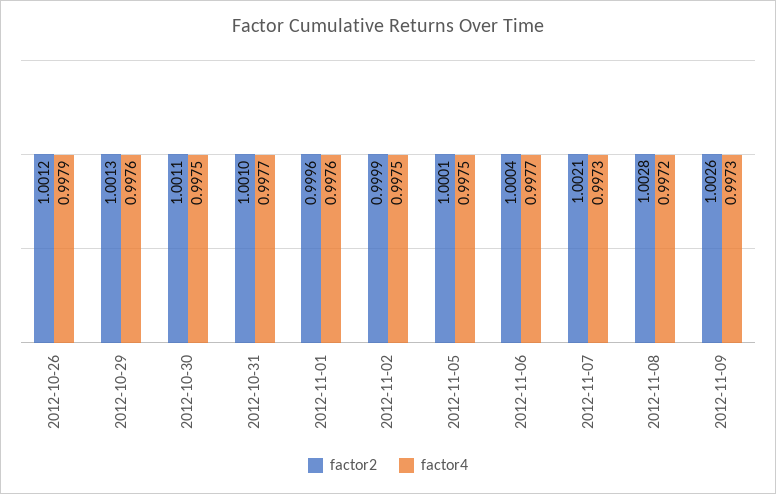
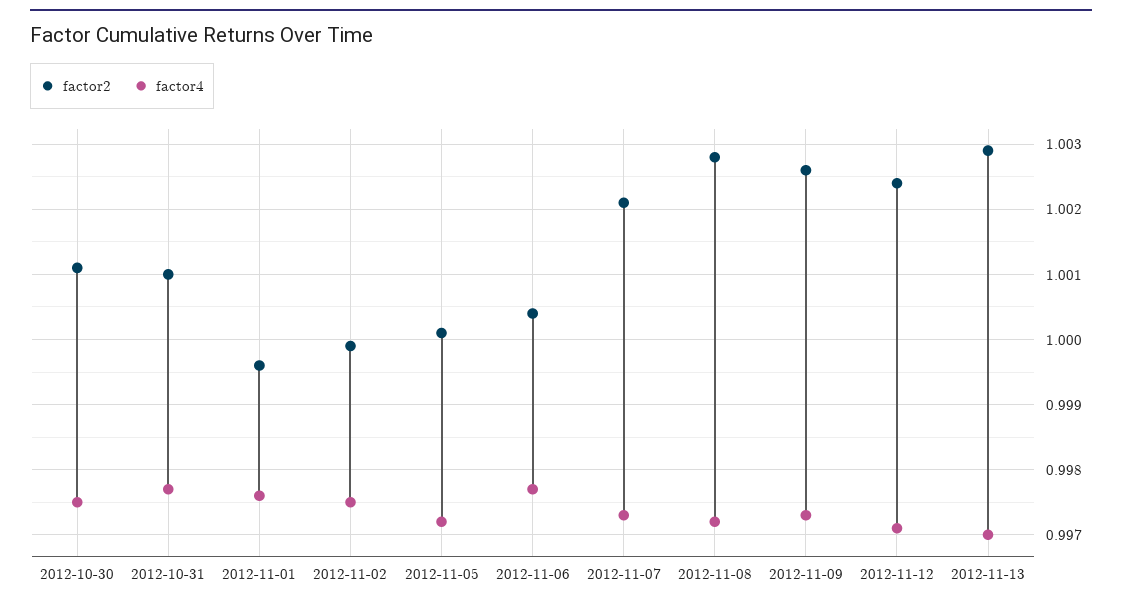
factor2, 2012-10-26: 1.0012 -> none
factor4, 2012-10-26: 0.9979 -> none
factor2, 2012-10-29: 1.0013 -> none
factor4, 2012-10-29: 0.9976 -> none
factor4, 2012-11-05: 0.9975 -> 0.9972
factor2, 2012-11-12: none -> 1.0024
factor4, 2012-11-12: none -> 0.9971
factor2, 2012-11-13: none -> 1.0029
factor4, 2012-11-13: none -> 0.997

